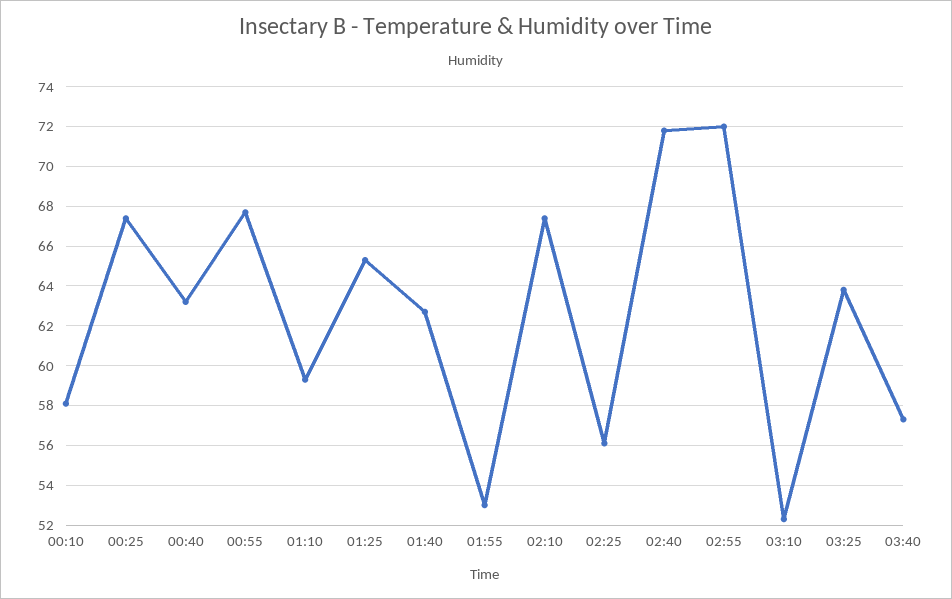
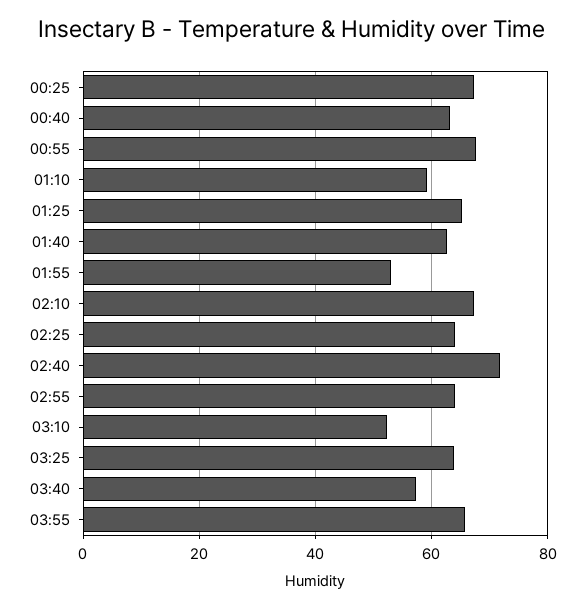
00:10: 58 -> none
02:25: 56 -> 64
02:55: 72 -> 64
03:55: none -> 66

